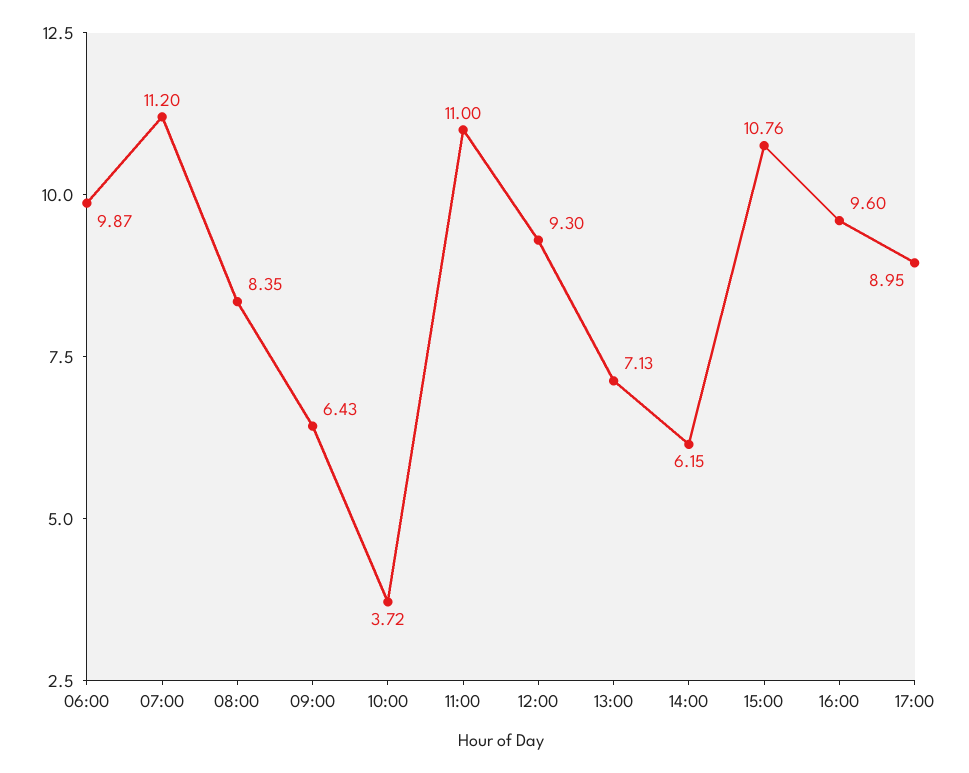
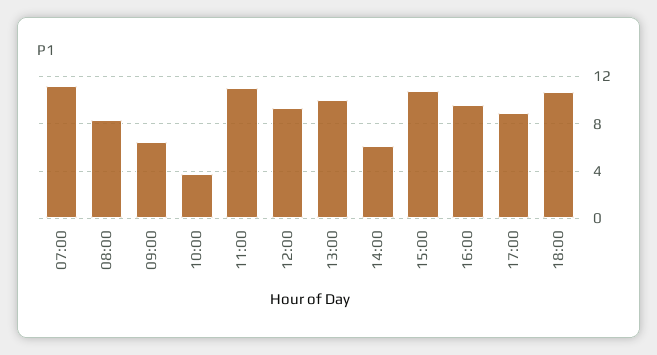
06:00: 9.87 -> none
13:00: 7.13 -> 10
18:00: none -> 11

